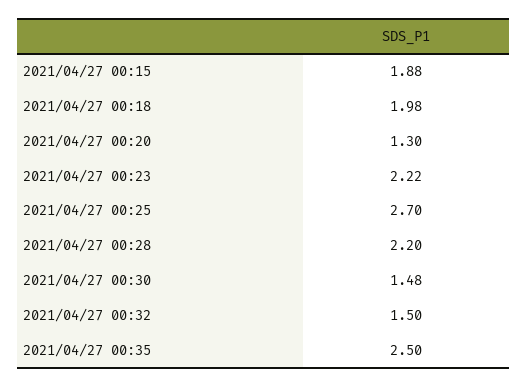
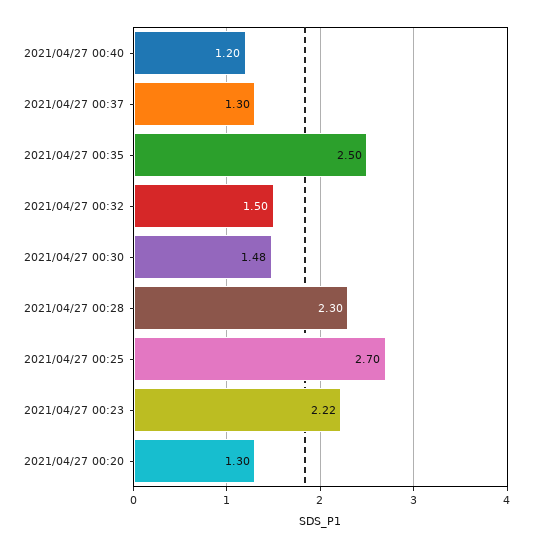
2021/04/27 00:15: 1.88 -> none
2021/04/27 00:18: 1.98 -> none
2021/04/27 00:28: 2.2 -> 2.3
2021/04/27 00:40: none -> 1.2
2021/04/27 00:37: none -> 1.3

